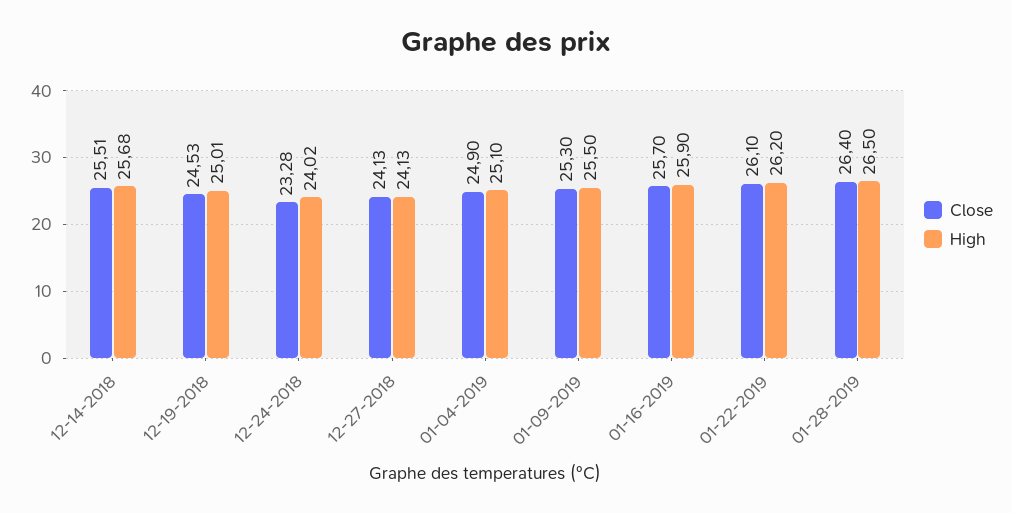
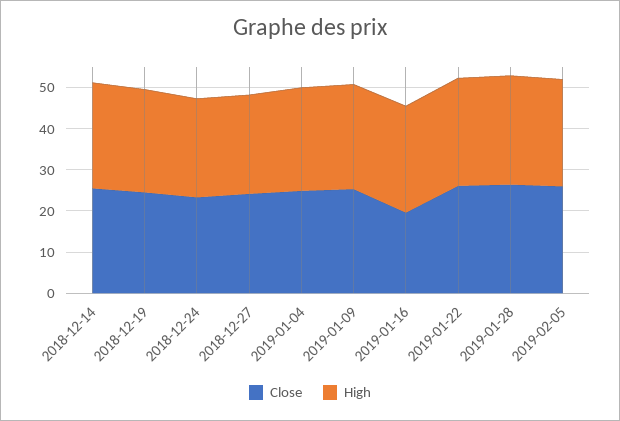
Close, 01-16-2019: 25.7 -> 20
Close, 2019-02-05: none -> 26
High, 2019-02-05: none -> 26

